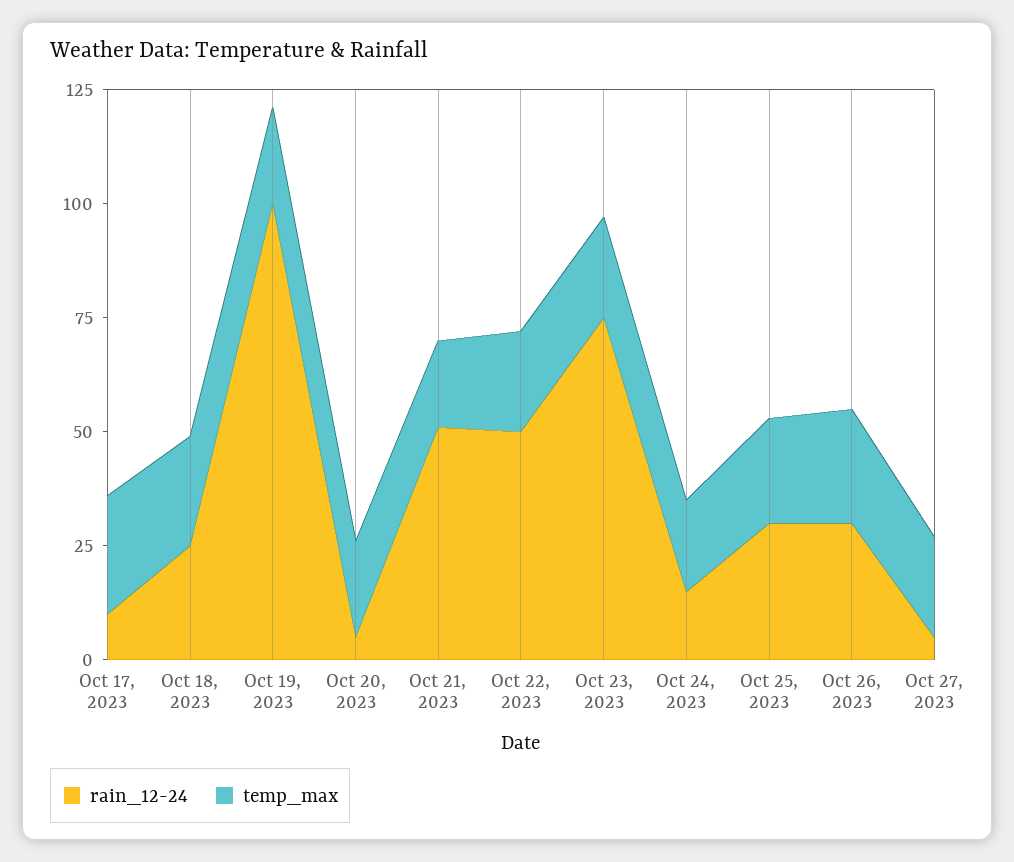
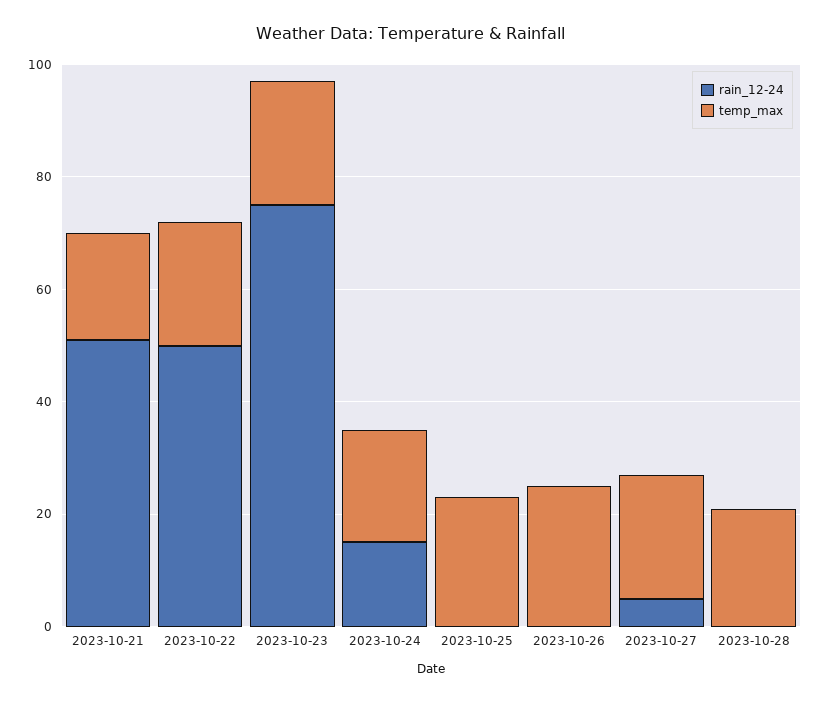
rain_12-24, Oct 17, 2023: 10 -> none
temp_max, Oct 17, 2023: 25 -> none
rain_12-24, Oct 18, 2023: 25 -> none
temp_max, Oct 18, 2023: 25 -> none
rain_12-24, Oct 19, 2023: 100 -> none
temp_max, Oct 19, 2023: 20 -> none
rain_12-24, Oct 20, 2023: 5 -> none
temp_max, Oct 20, 2023: 20 -> none
rain_12-24, Oct 25, 2023: 30 -> 0
rain_12-24, Oct 26, 2023: 30 -> 0
rain_12-24, 2023-10-28: none -> 0
temp_max, 2023-10-28: none -> 20

